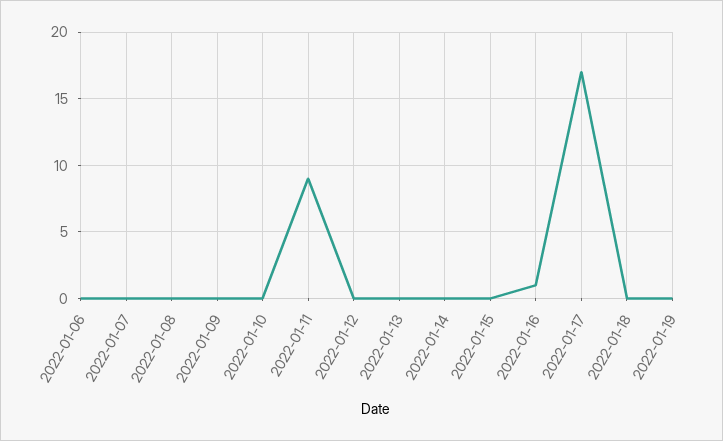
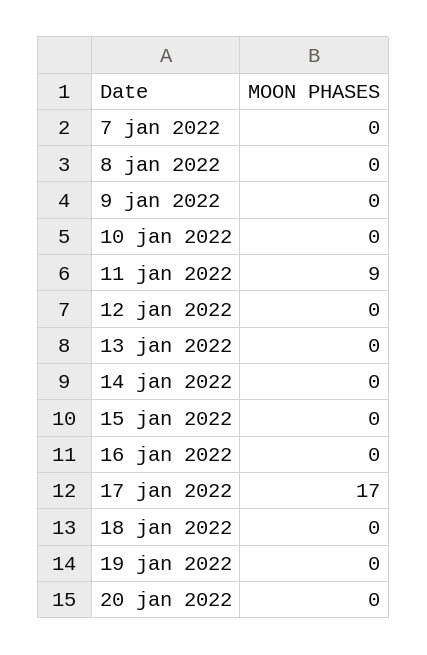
2022-01-06: 0 -> none
2022-01-16: 1 -> 0
20 jan 2022: none -> 0

